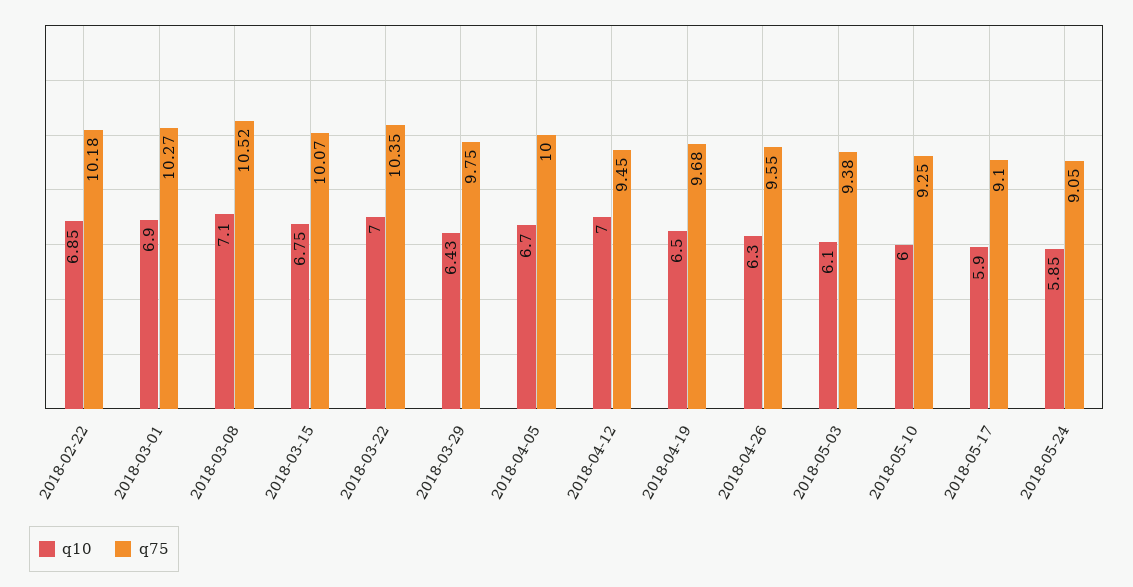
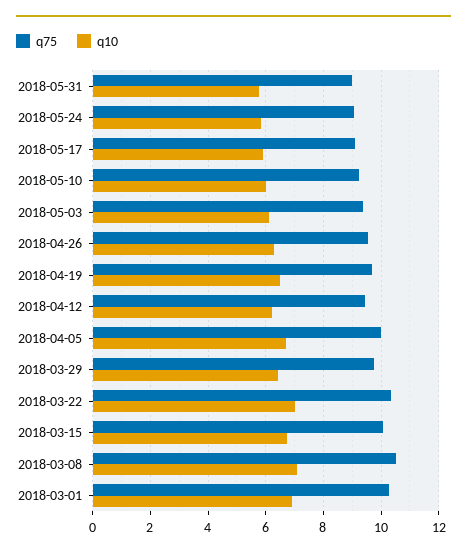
q10, 2018-02-22: 6.85 -> none
q75, 2018-02-22: 10.18 -> none
q10, 2018-04-12: 7 -> 6.25
q75, 2018-05-31: none -> 9
q10, 2018-05-31: none -> 5.75

